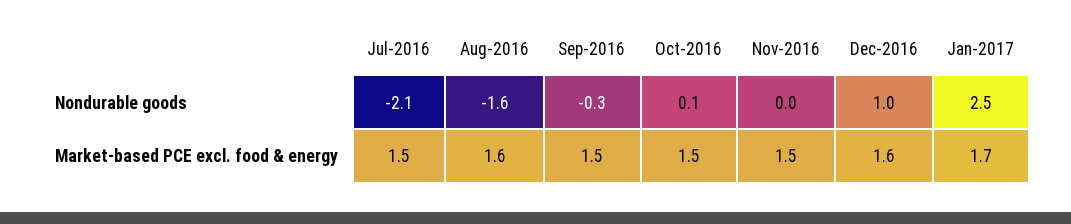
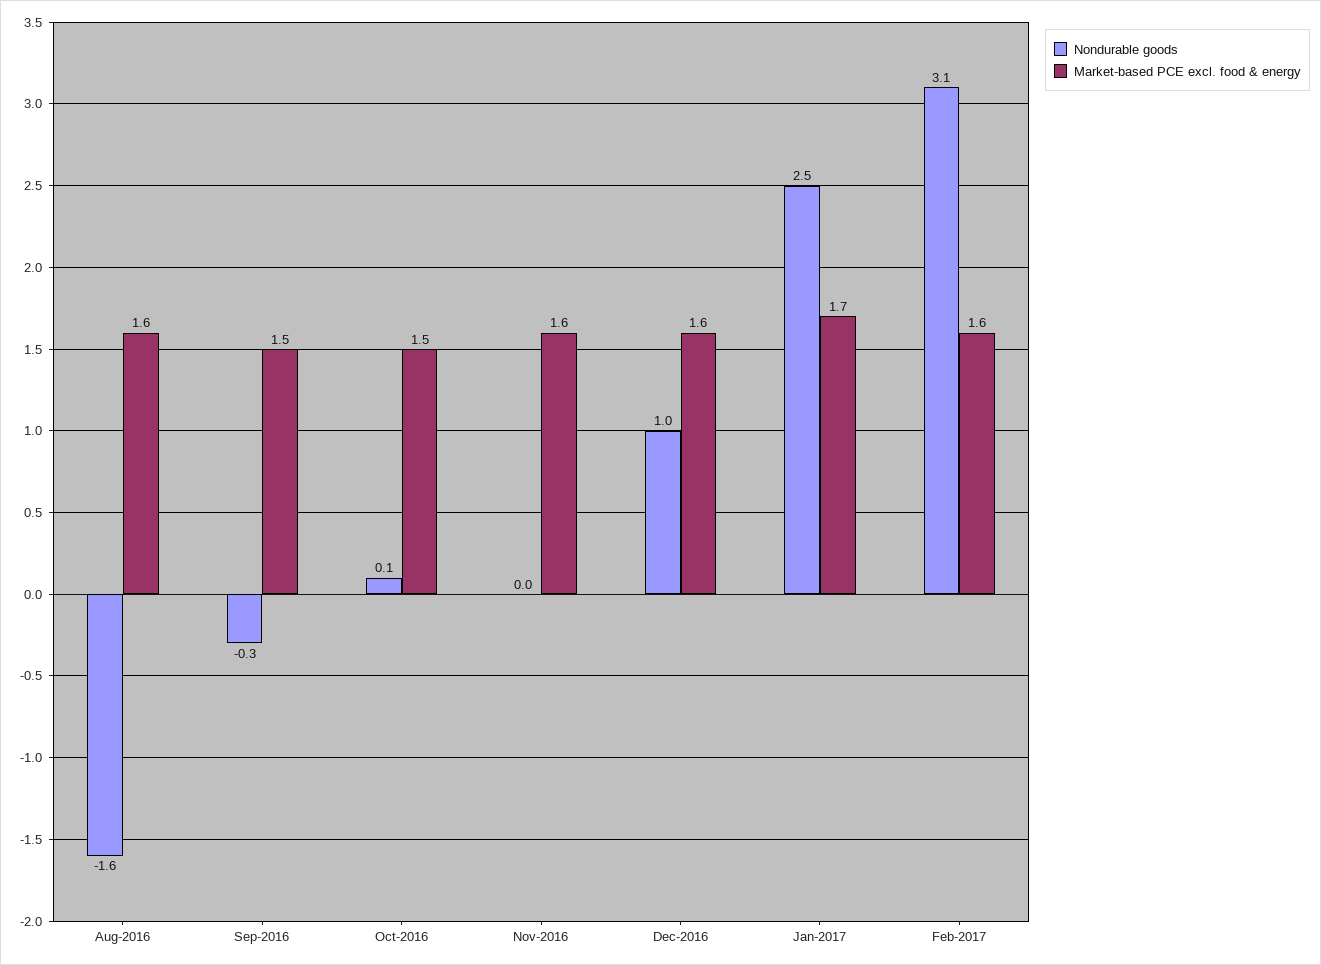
Nondurable goods, Jul-2016: -2.1 -> none
Market-based PCE excl. food & energy, Jul-2016: 1.5 -> none
Market-based PCE excl. food & energy, Nov-2016: 1.5 -> 1.6
Nondurable goods, Feb-2017: none -> 3.1
Market-based PCE excl. food & energy, Feb-2017: none -> 1.6

